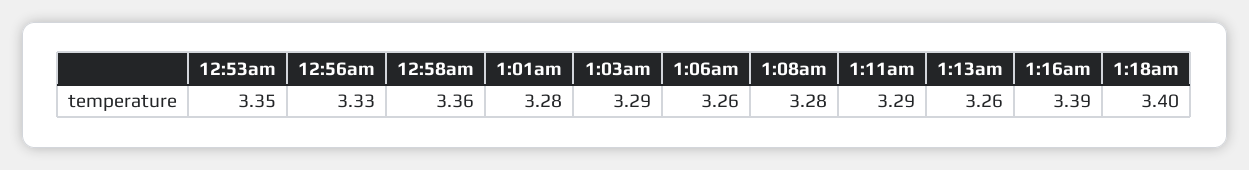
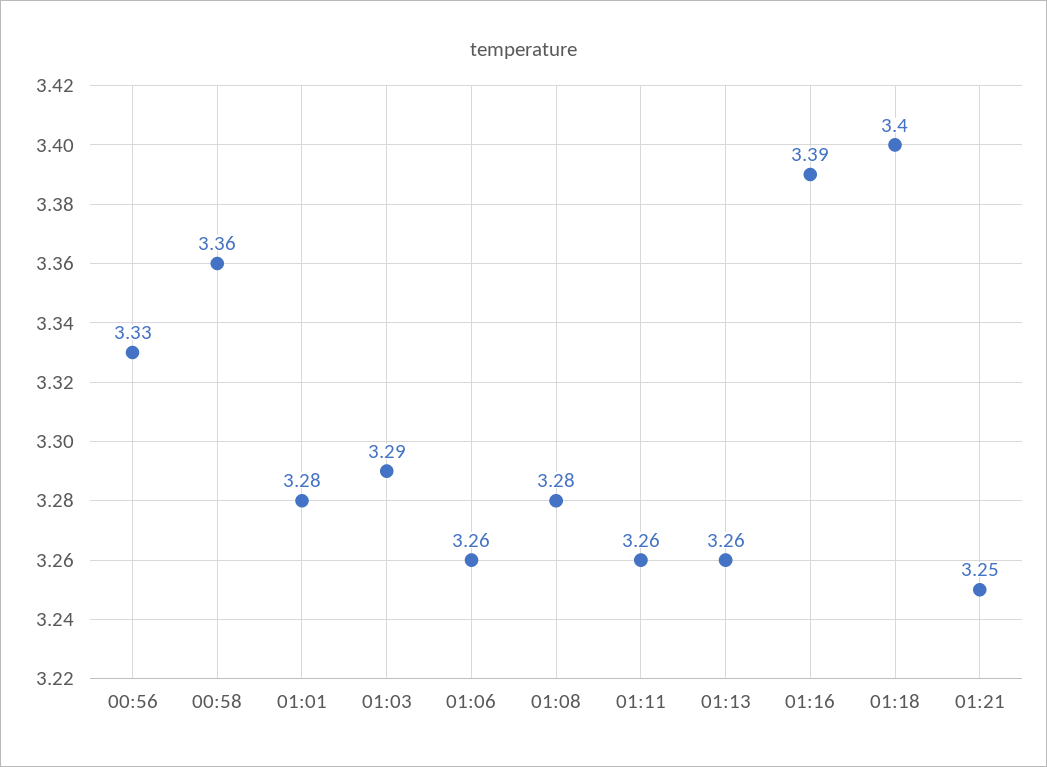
12:53am: 3.35 -> none
1:11am: 3.29 -> 3.26
01:21: none -> 3.25

